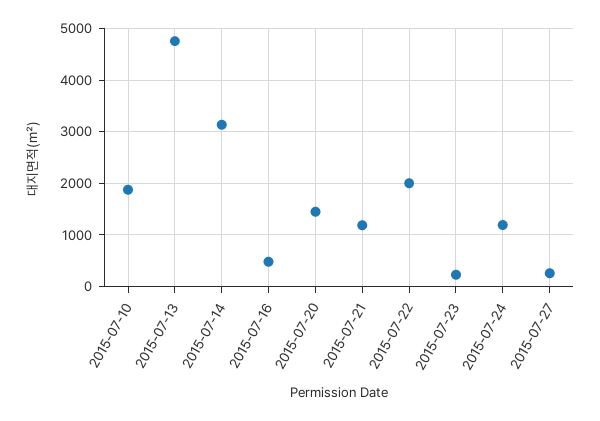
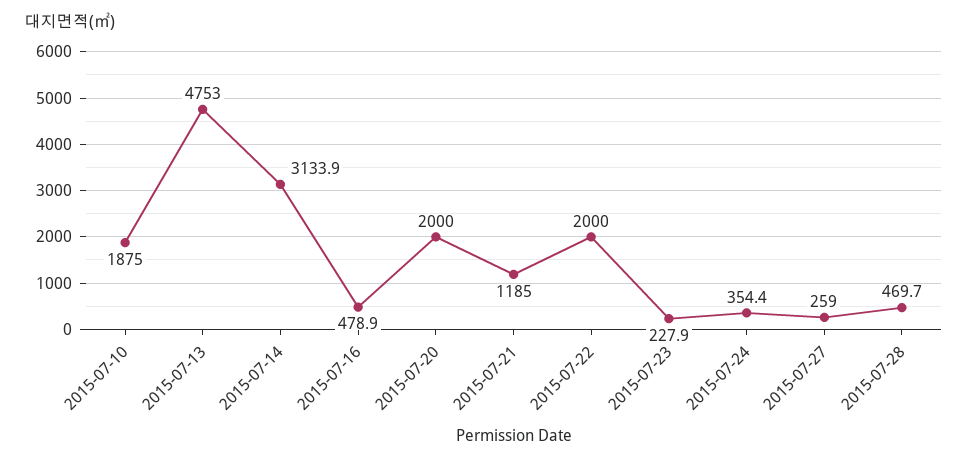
2015-07-20: 1400 -> 2000
2015-07-24: 1200 -> 354.4
2015-07-28: none -> 469.7

